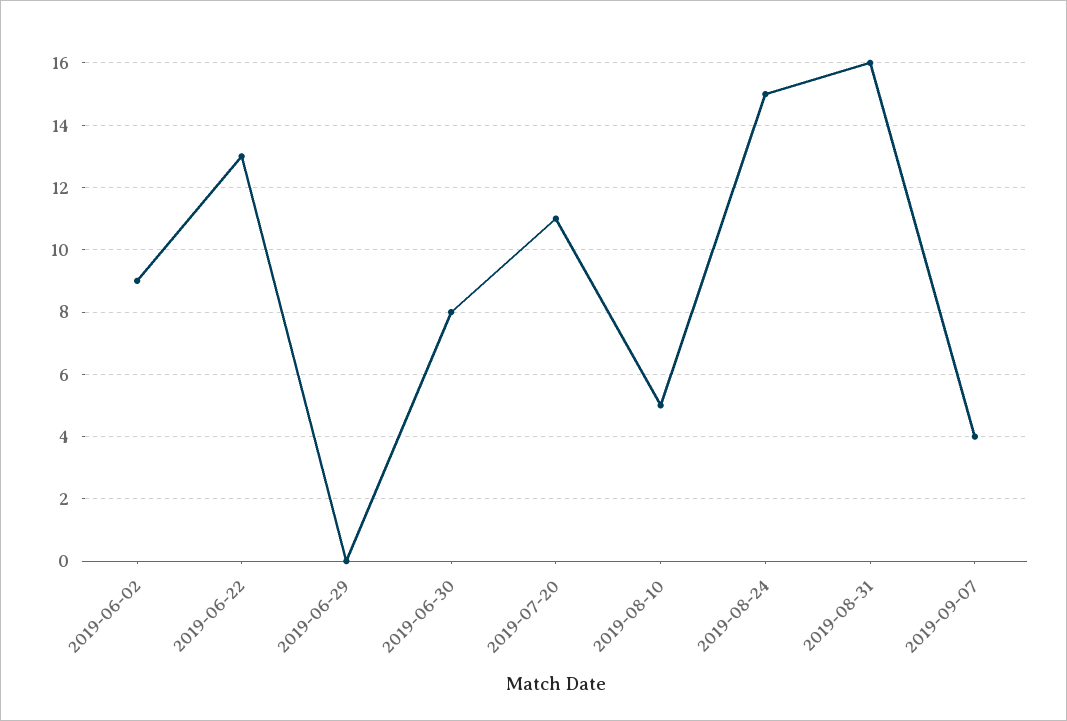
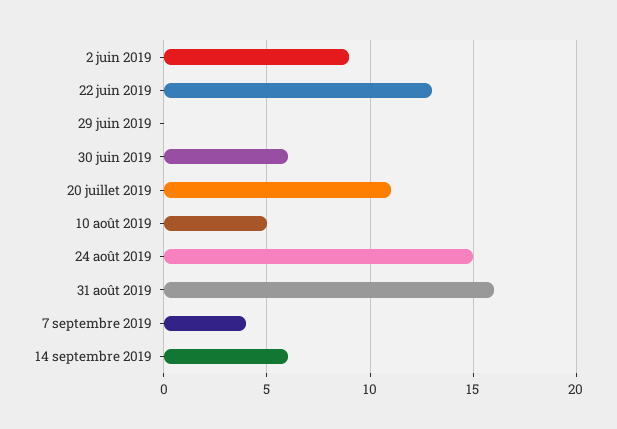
2019-06-30: 8 -> 6
14 septembre 2019: none -> 6

